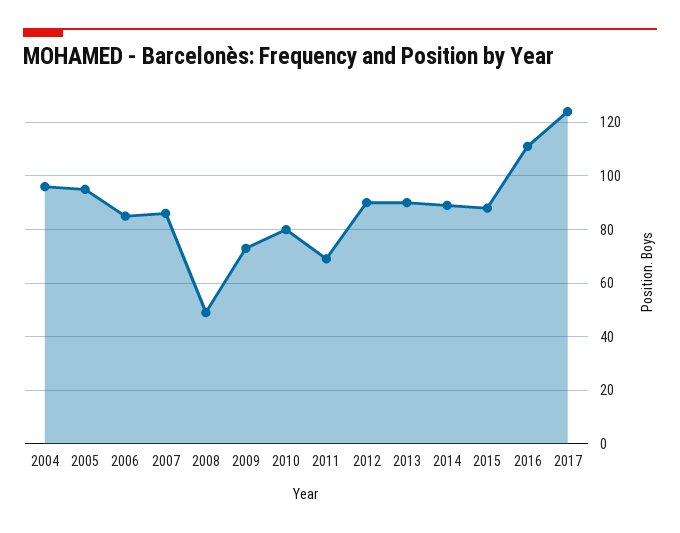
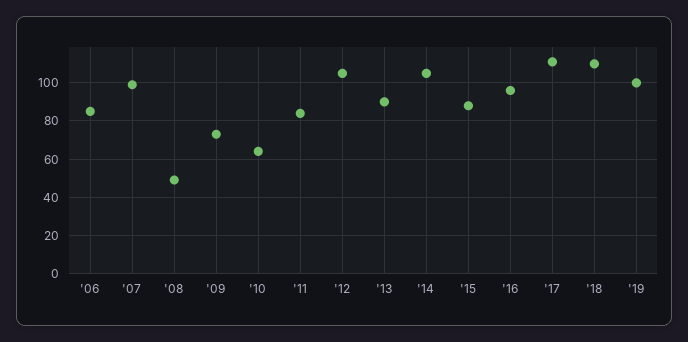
2004: 95 -> none
2005: 95 -> none
2007: 85 -> 100
2010: 80 -> 65
2011: 70 -> 85
2012: 90 -> 105
2014: 90 -> 105
2016: 110 -> 95
2017: 125 -> 110
'18: none -> 110
'19: none -> 100

